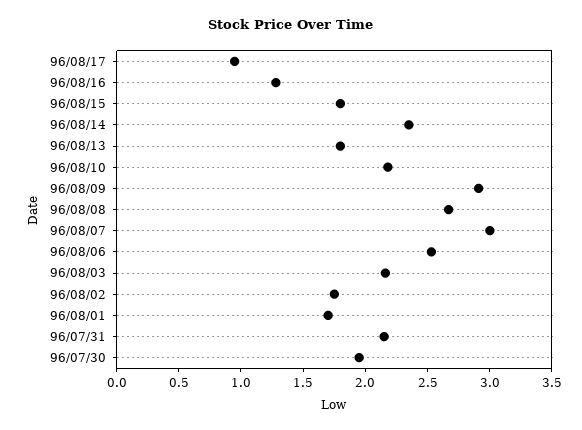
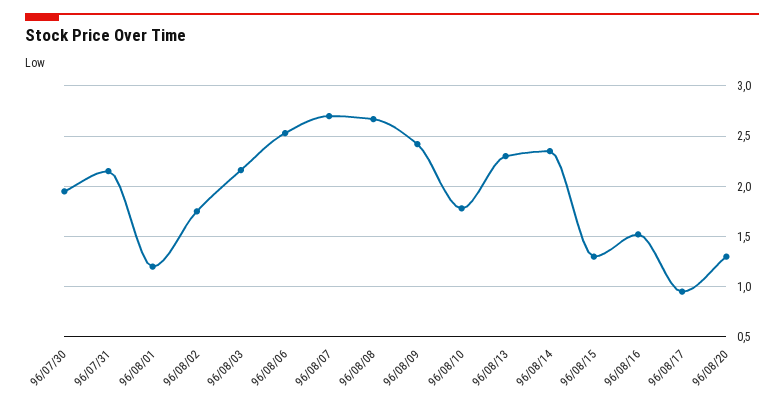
96/08/16: 1.3 -> 1.5
96/08/15: 1.8 -> 1.3
96/08/13: 1.8 -> 2.3
96/08/10: 2.2 -> 1.8
96/08/09: 2.9 -> 2.4
96/08/07: 3 -> 2.7
96/08/01: 1.7 -> 1.2
96/08/20: none -> 1.3

